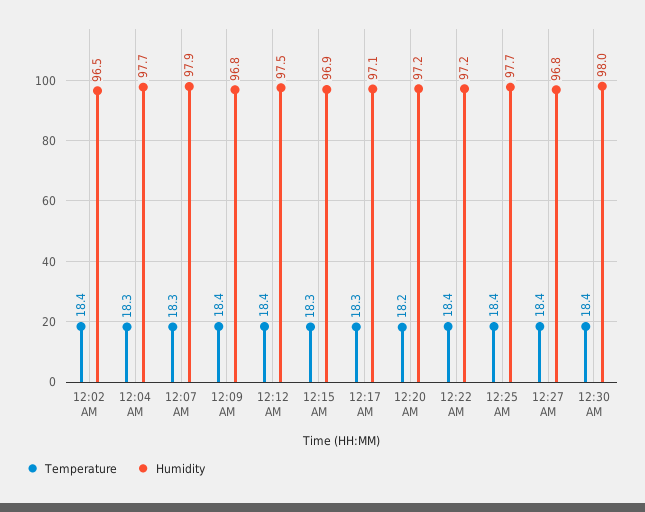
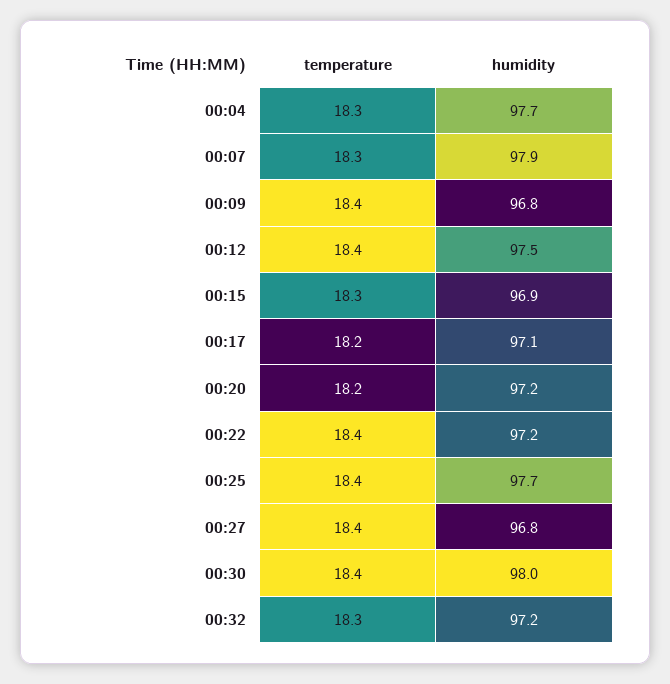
Temperature, 12:02 AM: 18.4 -> none
Humidity, 12:02 AM: 96.5 -> none
Temperature, 12:17 AM: 18.3 -> 18.2
Temperature, 00:32: none -> 18.3
Humidity, 00:32: none -> 97.2

